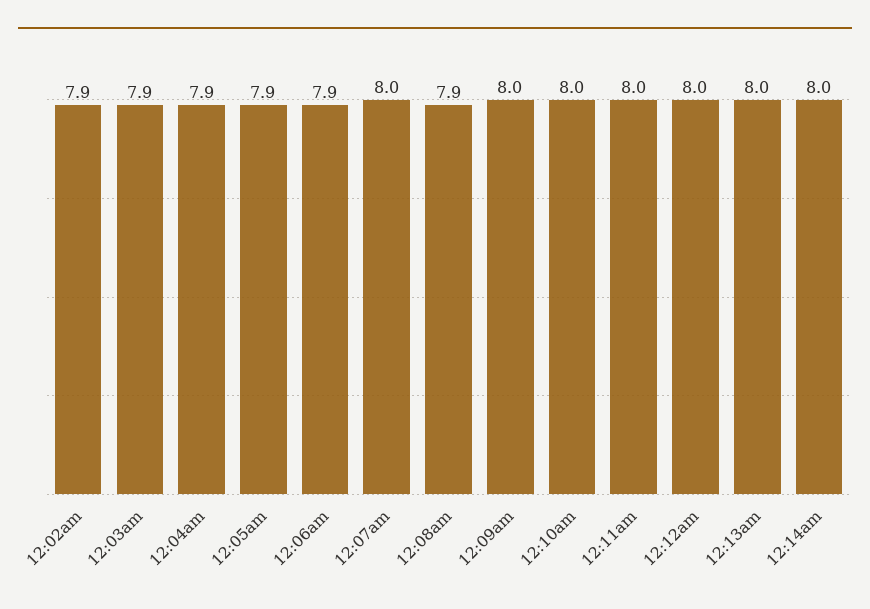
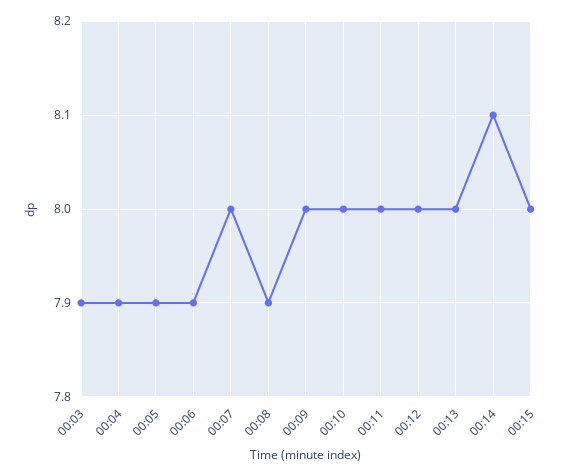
12:02am: 7.9 -> none
12:14am: 8 -> 8.1
00:15: none -> 8

